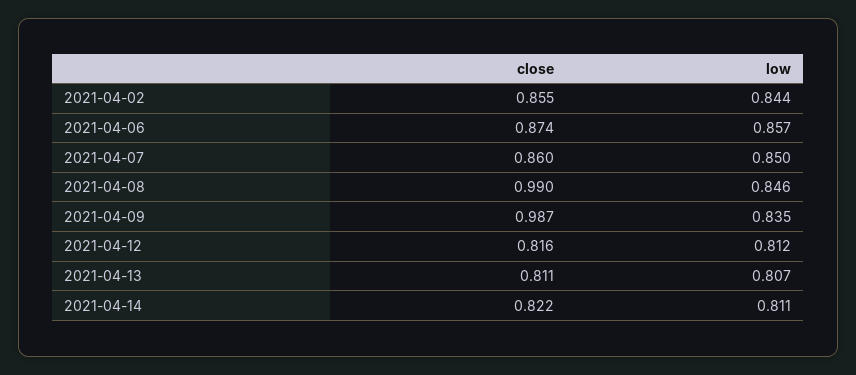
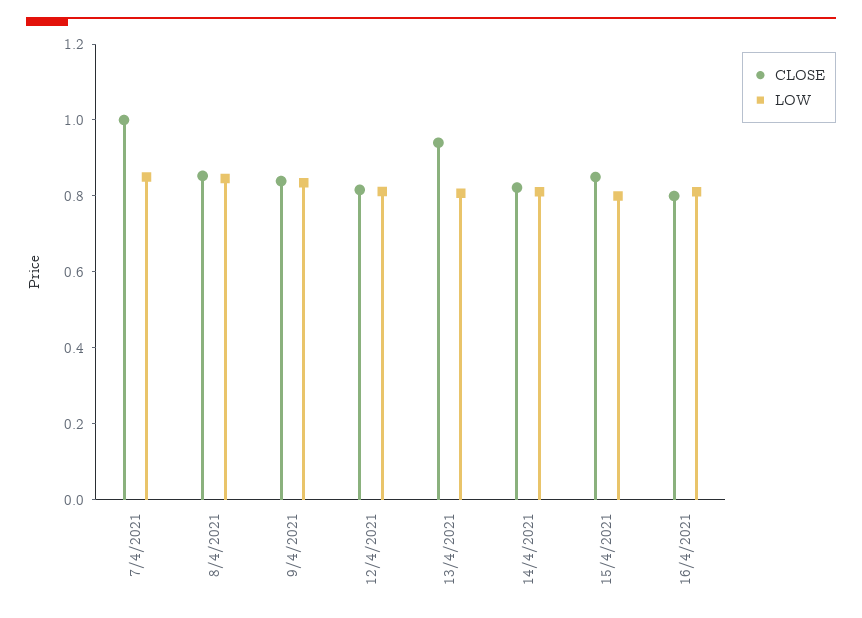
close, 2021-04-02: 0.855 -> none
low, 2021-04-02: 0.844 -> none
close, 2021-04-06: 0.874 -> none
low, 2021-04-06: 0.857 -> none
close, 2021-04-07: 0.86 -> 1
close, 2021-04-08: 0.99 -> 0.85
close, 2021-04-09: 0.987 -> 0.85
close, 2021-04-13: 0.811 -> 0.95
close, 15/4/2021: none -> 0.85
low, 15/4/2021: none -> 0.8
close, 16/4/2021: none -> 0.8
low, 16/4/2021: none -> 0.8

